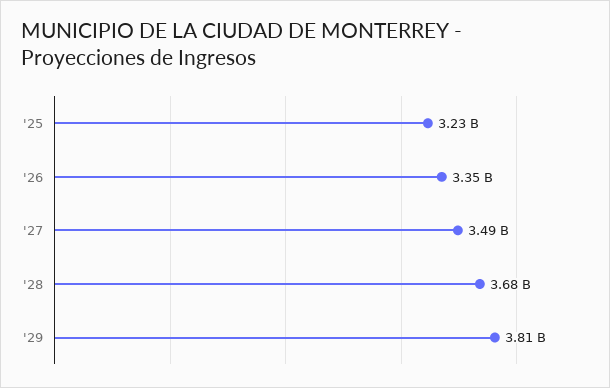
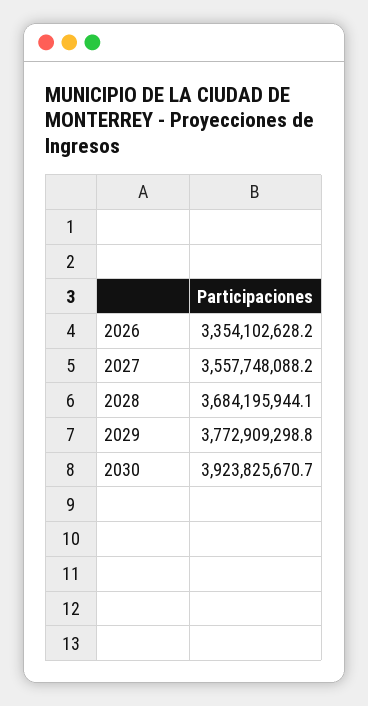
'25: 3230000000 -> none
'27: 3490000000 -> 3557748088.2
'29: 3810000000 -> 3772909298.8
2030: none -> 3923825670.7

